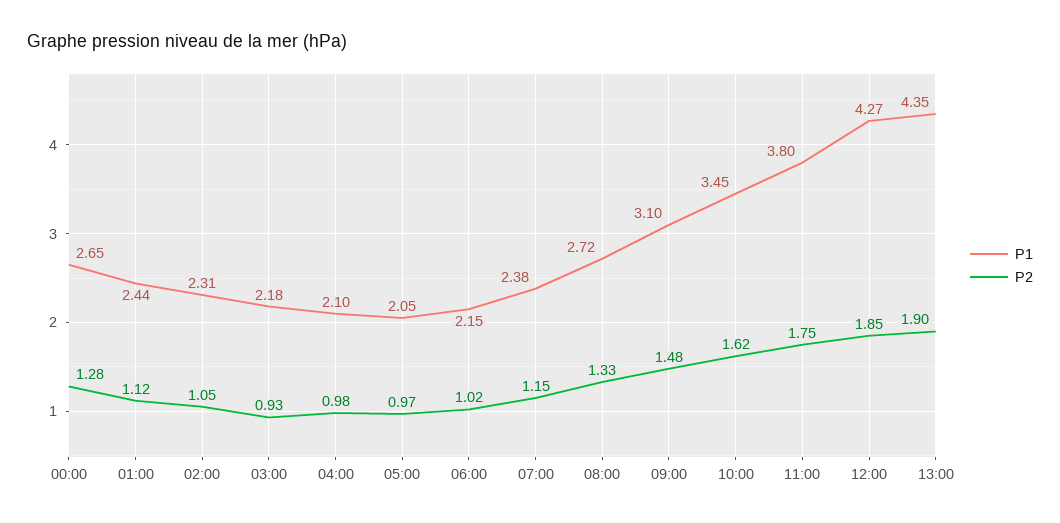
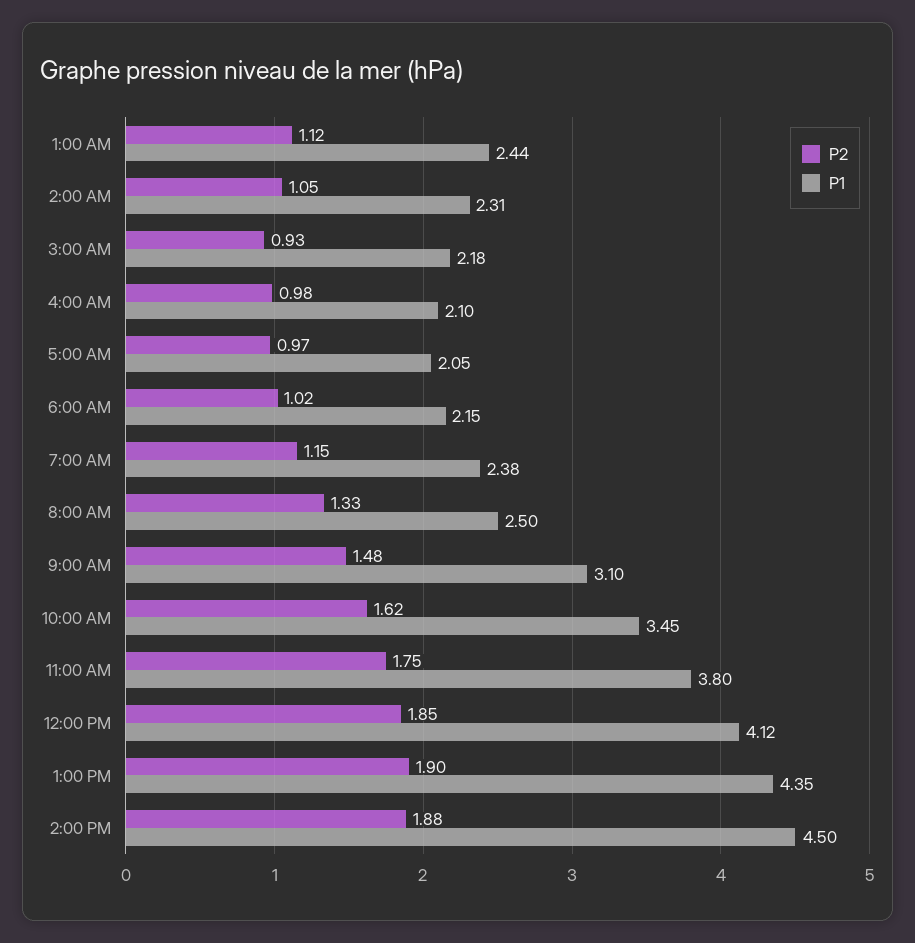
P1, 00:00: 2.65 -> none
P2, 00:00: 1.28 -> none
P1, 08:00: 2.72 -> 2.5
P1, 12:00: 4.27 -> 4.12
P2, 2:00 PM: none -> 1.88
P1, 2:00 PM: none -> 4.5

